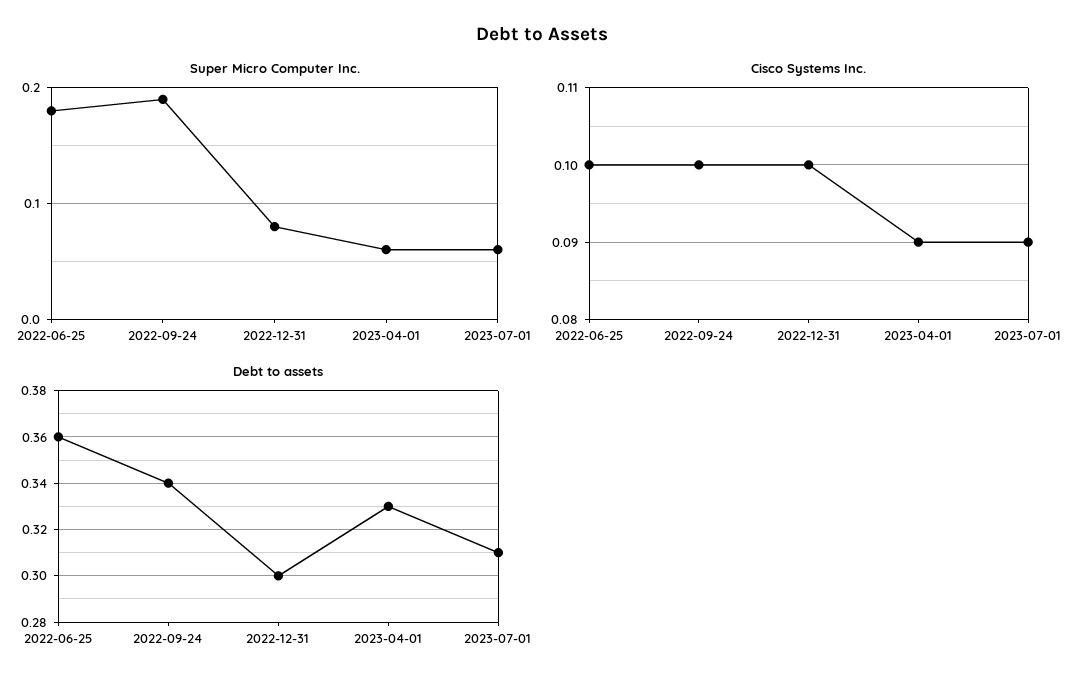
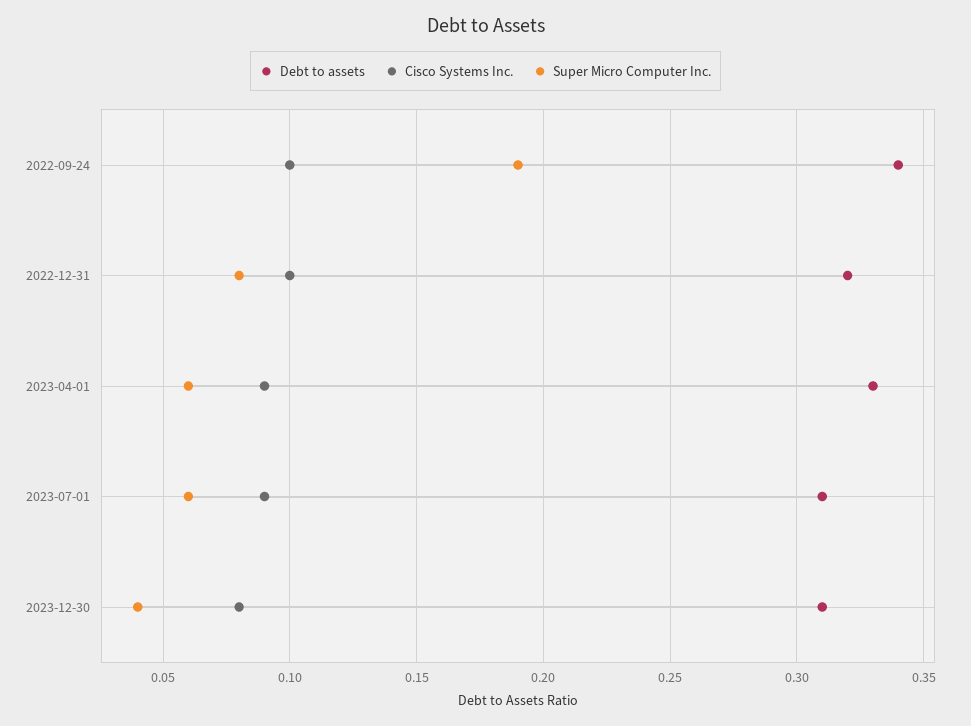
Super Micro Computer Inc., 2022-06-25: 0.18 -> none
Cisco Systems Inc., 2022-06-25: 0.1 -> none
Debt to assets, 2022-06-25: 0.36 -> none
Debt to assets, 2022-12-31: 0.3 -> 0.32
Debt to assets, 2023-12-30: none -> 0.31
Cisco Systems Inc., 2023-12-30: none -> 0.08
Super Micro Computer Inc., 2023-12-30: none -> 0.04

